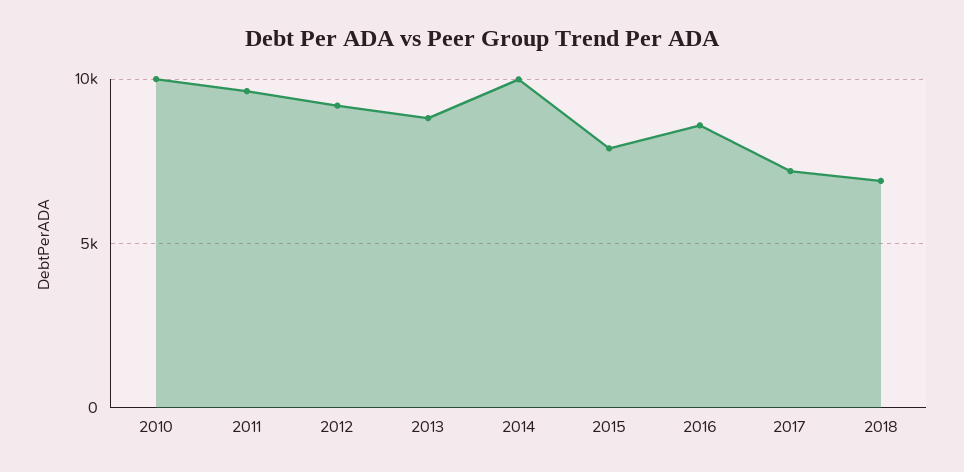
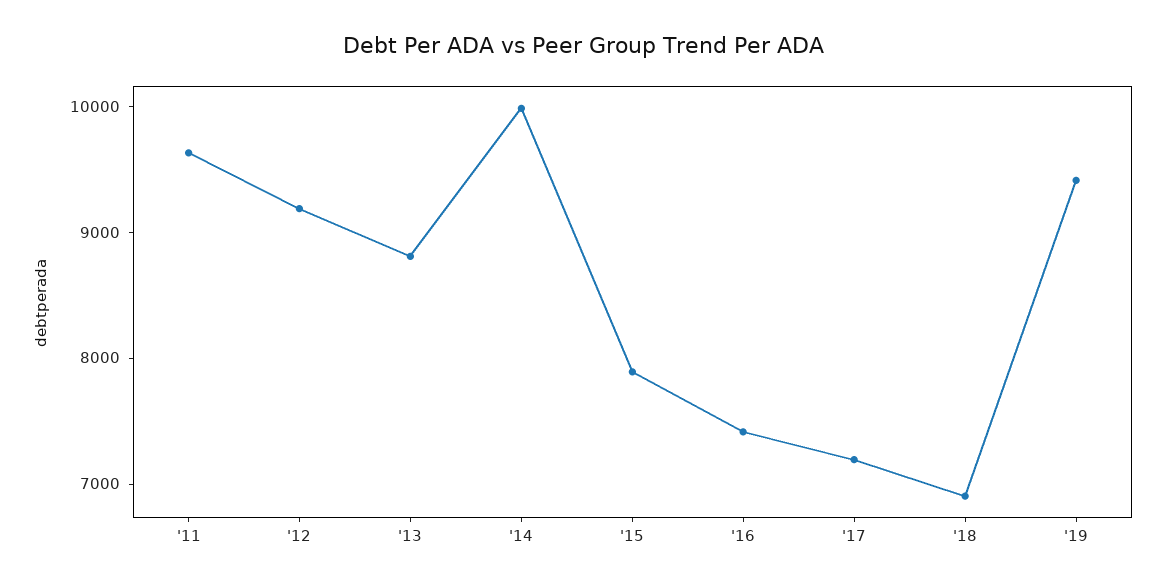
2010: 10000 -> none
2016: 8500 -> 7400
'19: none -> 9400

